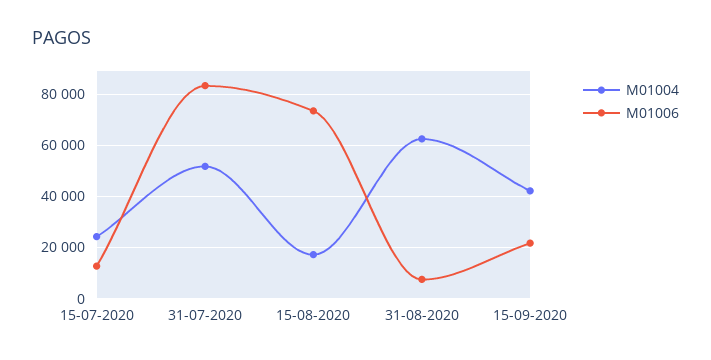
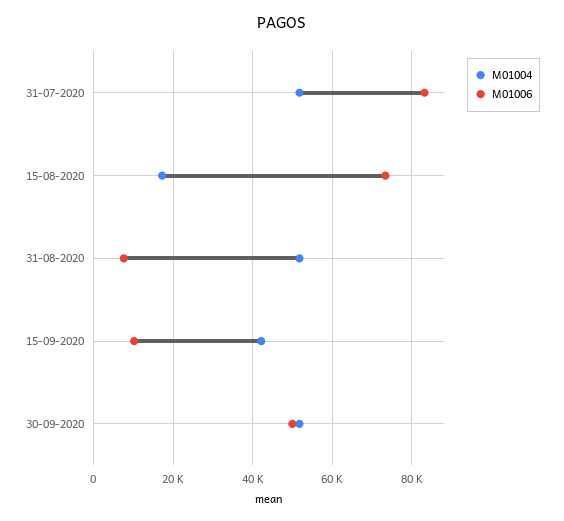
M01004, 15-07-2020: 25000 -> none
M01006, 15-07-2020: 12500 -> none
M01004, 31-08-2020: 62500 -> 52000
M01006, 15-09-2020: 22500 -> 10000
M01004, 30-09-2020: none -> 52000
M01006, 30-09-2020: none -> 50000

